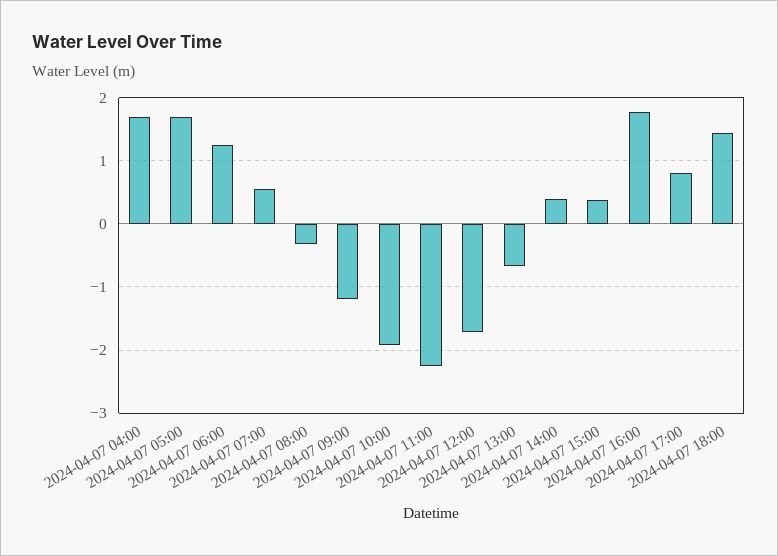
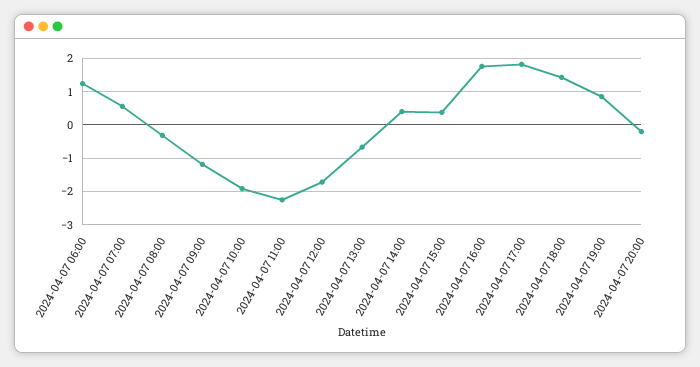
2024-04-07 04:00: 1.7 -> none
2024-04-07 05:00: 1.7 -> none
2024-04-07 17:00: 0.8 -> 1.8
2024-04-07 19:00: none -> 0.8
2024-04-07 20:00: none -> -0.2

